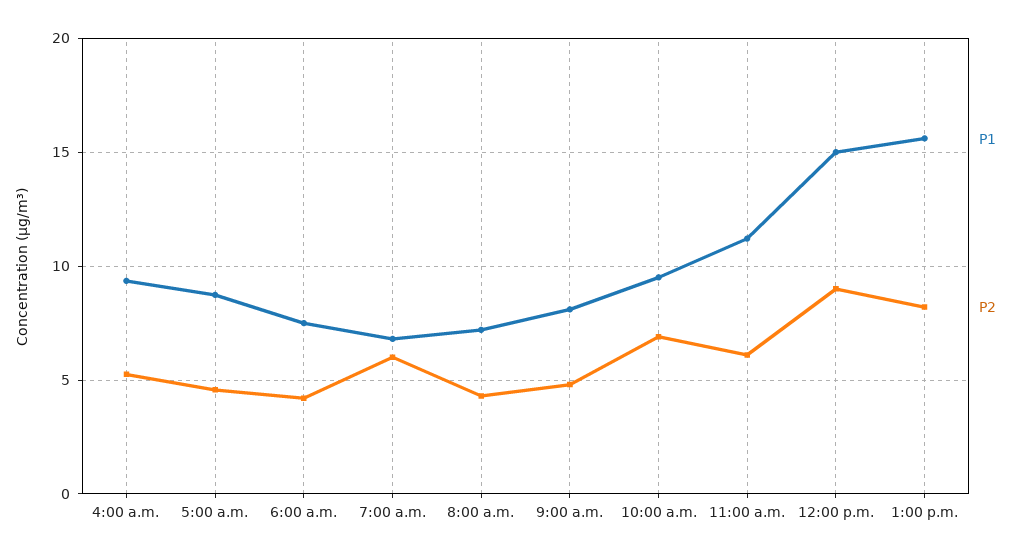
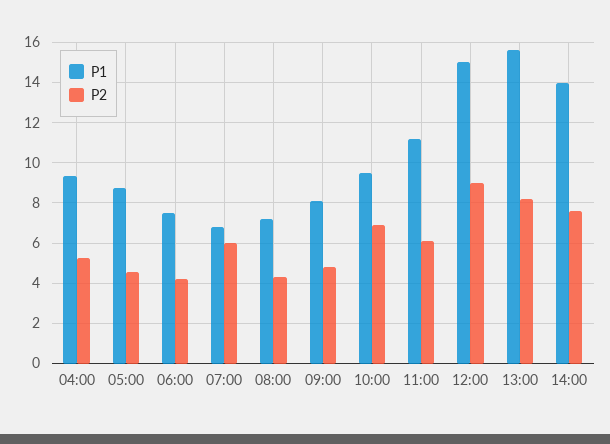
P1, 14:00: none -> 14
P2, 14:00: none -> 7.5

